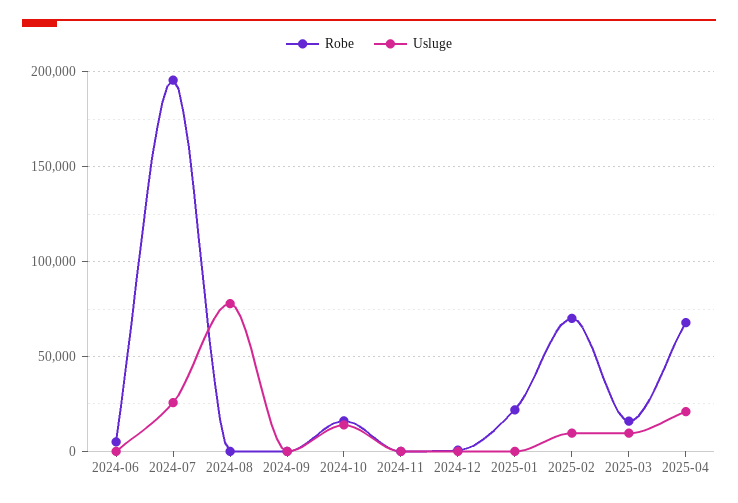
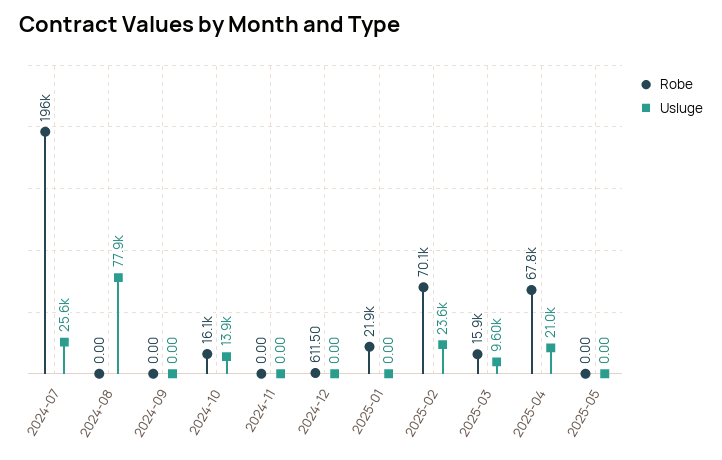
Robe, 2024-06: 5000 -> none
Usluge, 2024-06: 0 -> none
Usluge, 2025-02: 10000 -> 23600
Robe, 2025-05: none -> 0
Usluge, 2025-05: none -> 0

